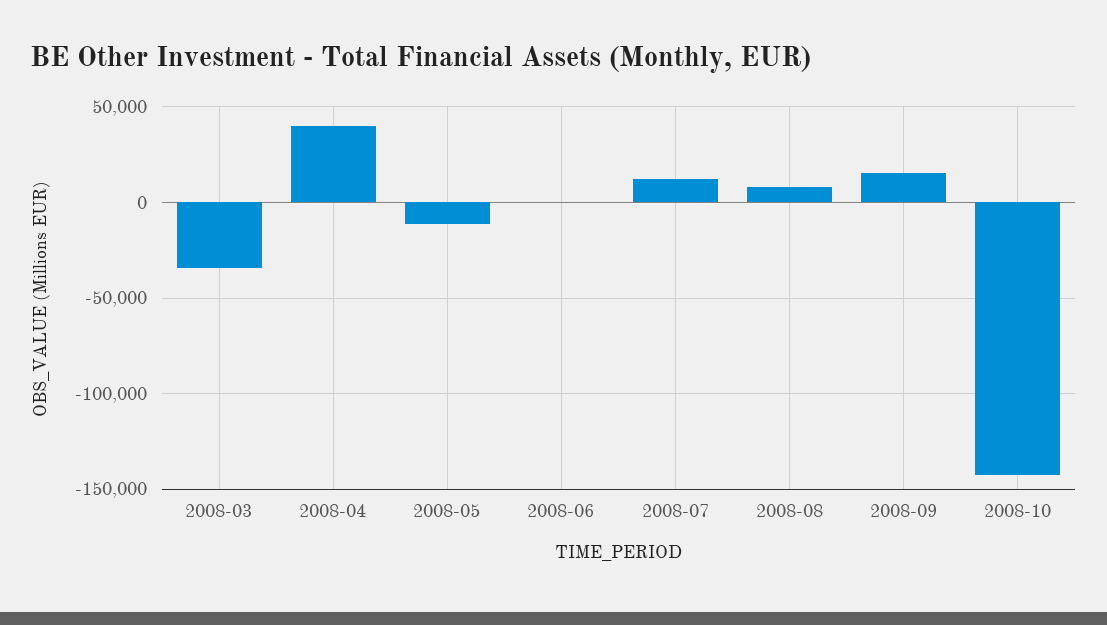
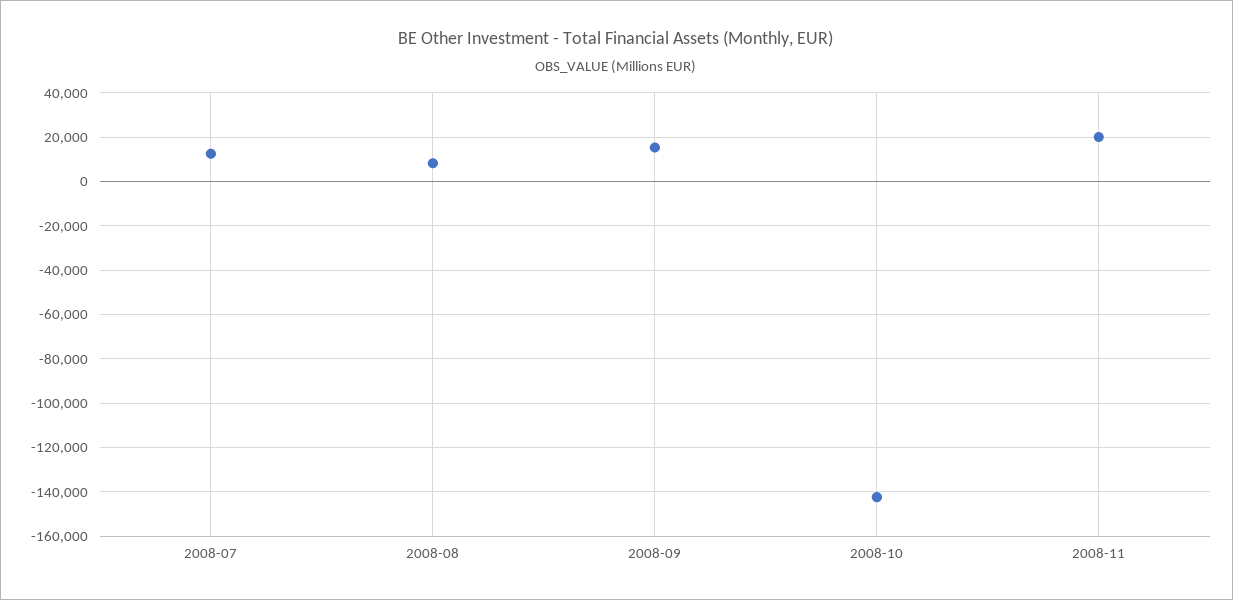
2008-03: -35000 -> none
2008-04: 40000 -> none
2008-05: -10000 -> none
2008-06: 0 -> none
2008-11: none -> 20000

